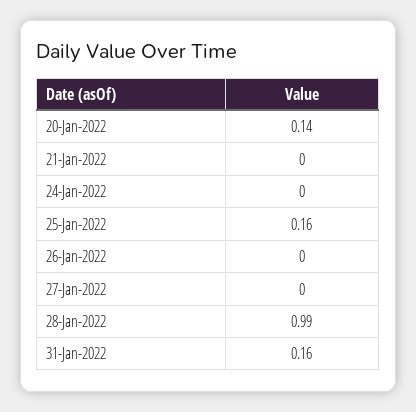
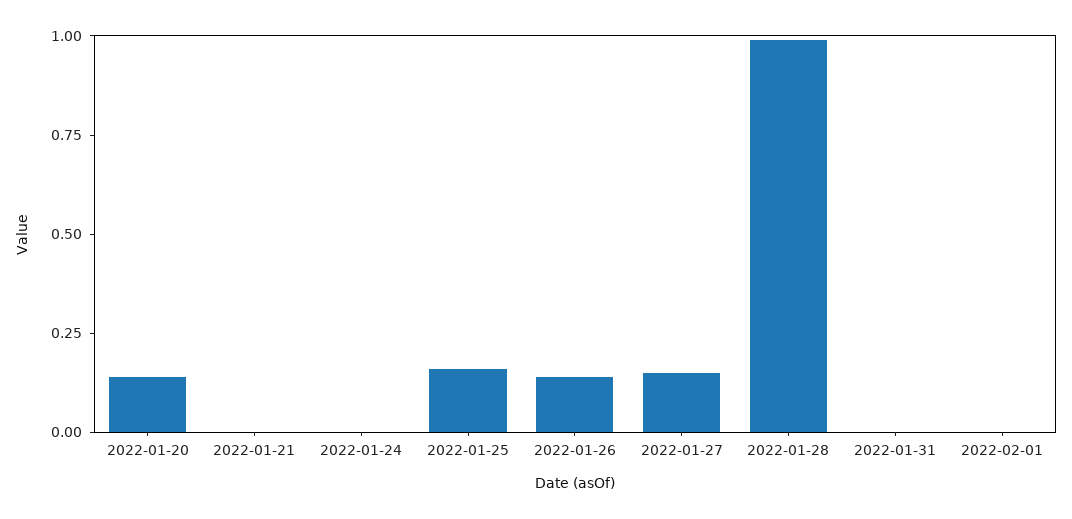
26-Jan-2022: 0 -> 0.15
27-Jan-2022: 0 -> 0.15
31-Jan-2022: 0.16 -> 0
2022-02-01: none -> 0

